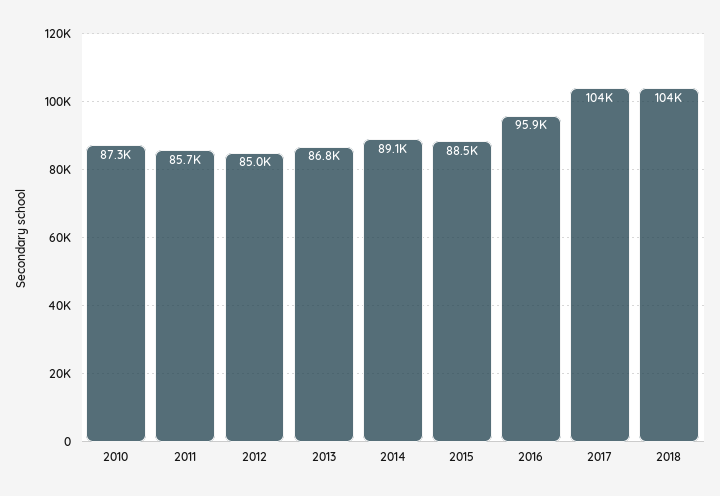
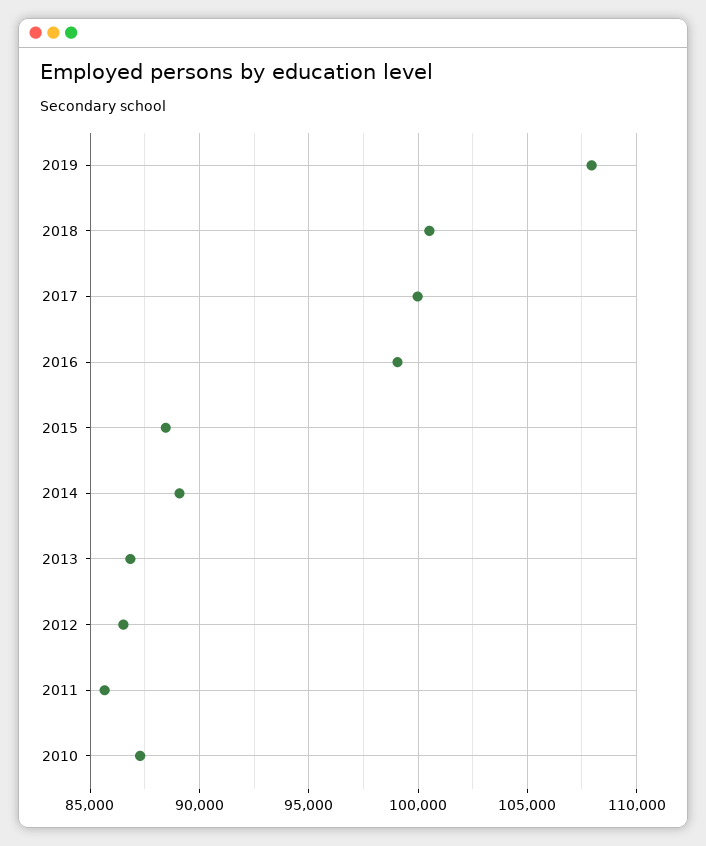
2012: 85000 -> 86500
2016: 95900 -> 99000
2017: 104000 -> 100000
2018: 104000 -> 100500
2019: none -> 108000

